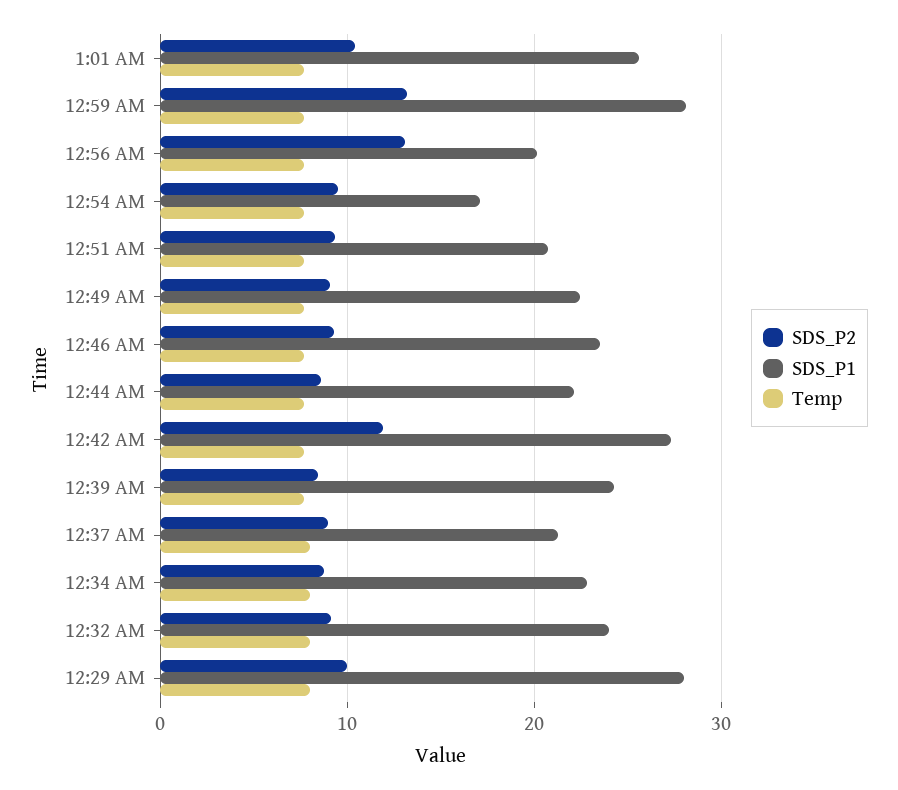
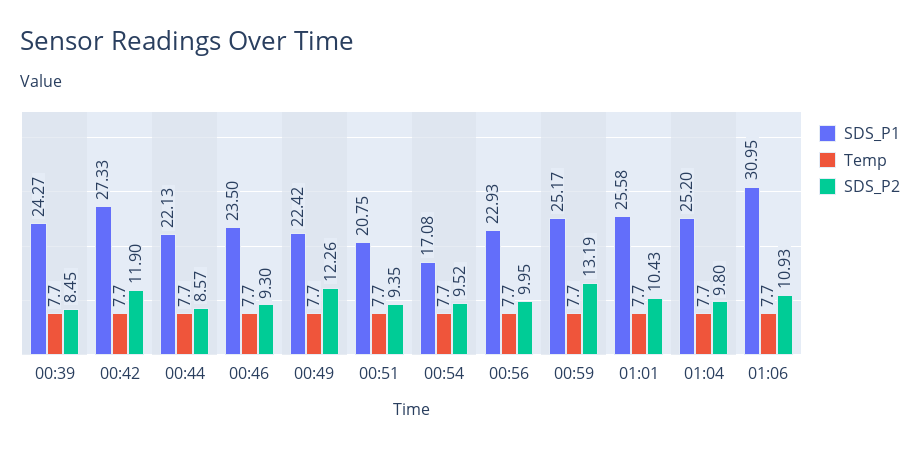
SDS_P1, 12:59 AM: 28 -> 25.17
SDS_P2, 12:56 AM: 13 -> 9.95
SDS_P1, 12:56 AM: 20 -> 22.93
SDS_P2, 12:49 AM: 9 -> 12.26
SDS_P2, 12:37 AM: 9 -> none
SDS_P1, 12:37 AM: 21 -> none
Temp, 12:37 AM: 8 -> none
SDS_P2, 12:34 AM: 9 -> none
SDS_P1, 12:34 AM: 23 -> none
Temp, 12:34 AM: 8 -> none
SDS_P2, 12:32 AM: 9 -> none
SDS_P1, 12:32 AM: 24 -> none
Temp, 12:32 AM: 8 -> none
SDS_P2, 12:29 AM: 10 -> none
SDS_P1, 12:29 AM: 28 -> none
Temp, 12:29 AM: 8 -> none
SDS_P1, 01:04: none -> 25.2
Temp, 01:04: none -> 7.7
SDS_P2, 01:04: none -> 9.8
SDS_P1, 01:06: none -> 30.95
Temp, 01:06: none -> 7.7
SDS_P2, 01:06: none -> 10.93

